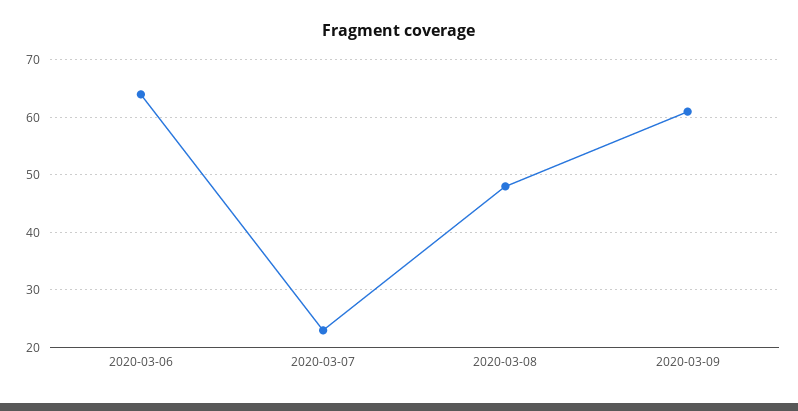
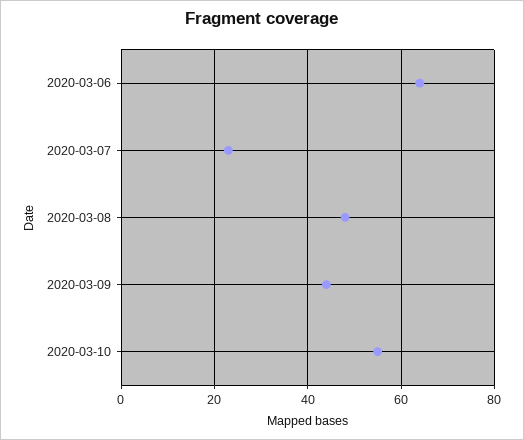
2020-03-09: 60 -> 45
2020-03-10: none -> 55

